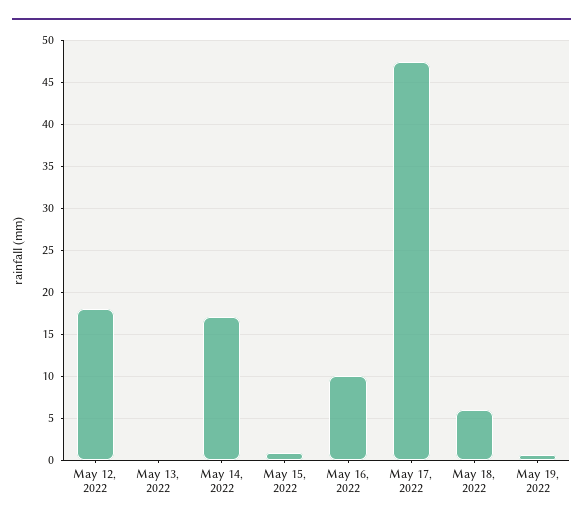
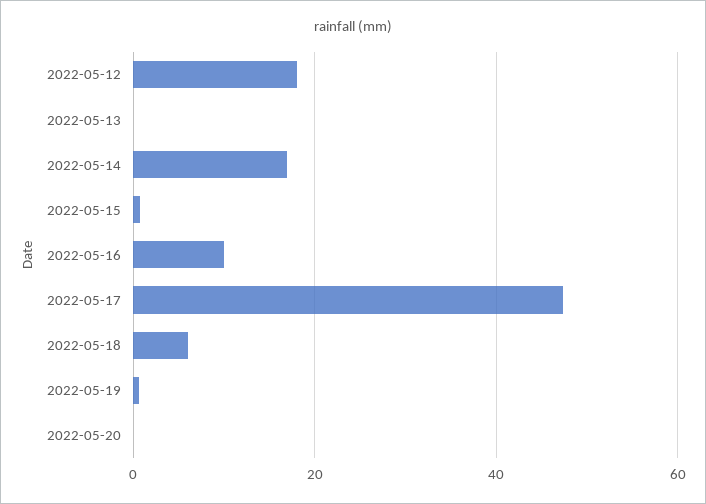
2022-05-20: none -> 0

